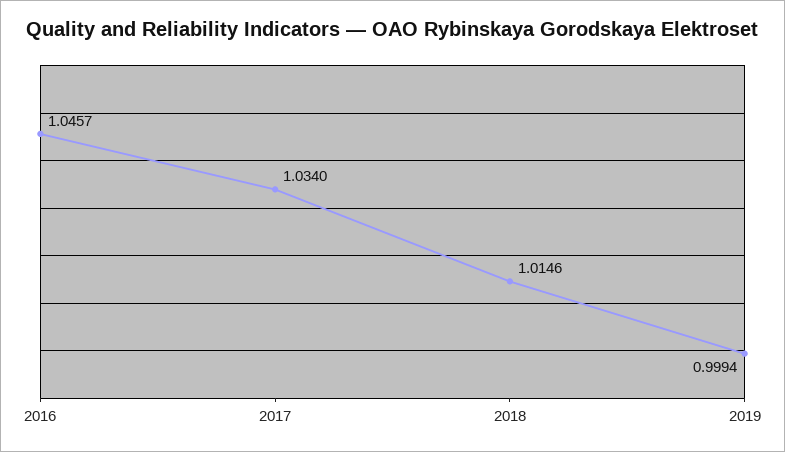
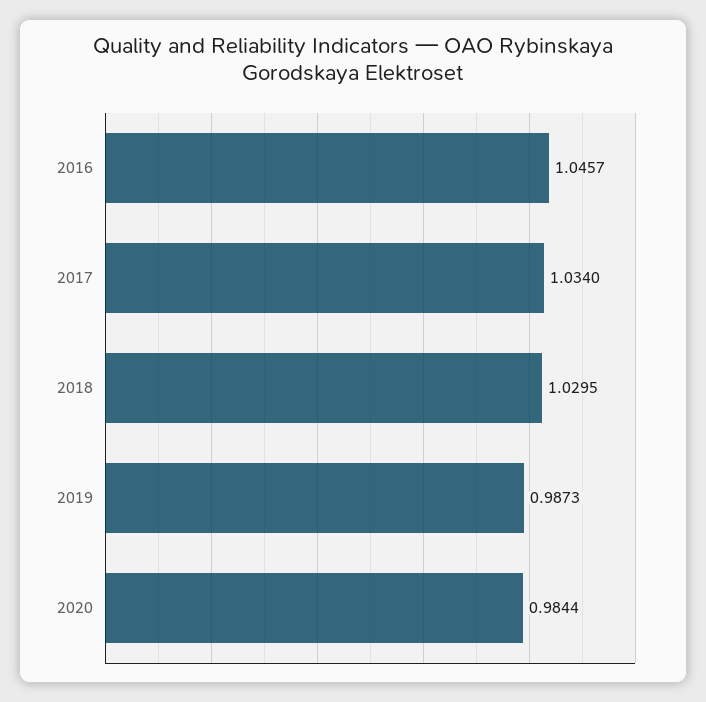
2018: 1.0146 -> 1.0295
2019: 0.9994 -> 0.9873
2020: none -> 0.9844

